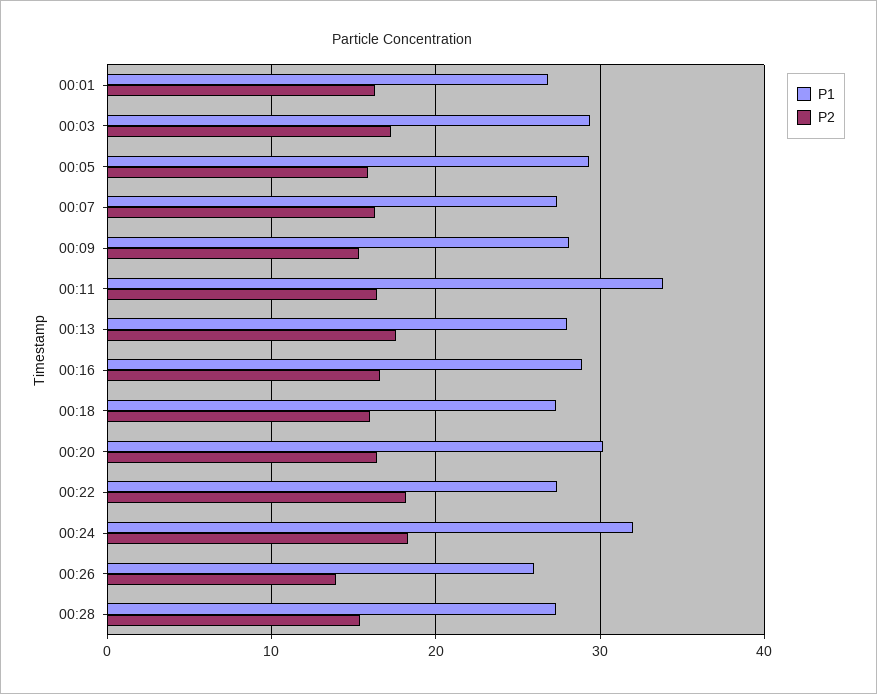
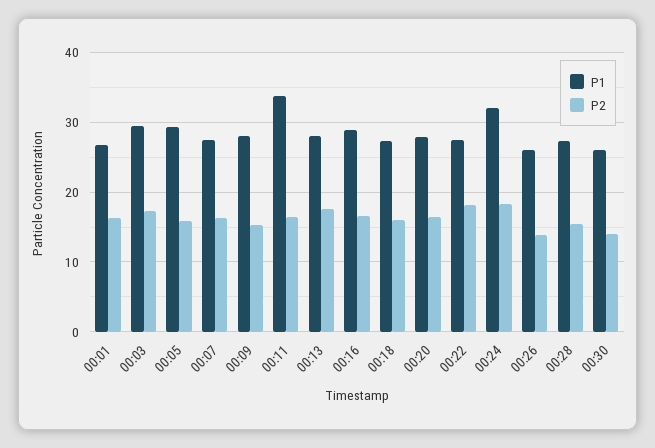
P1, 00:20: 30 -> 28
P1, 00:30: none -> 26
P2, 00:30: none -> 14

